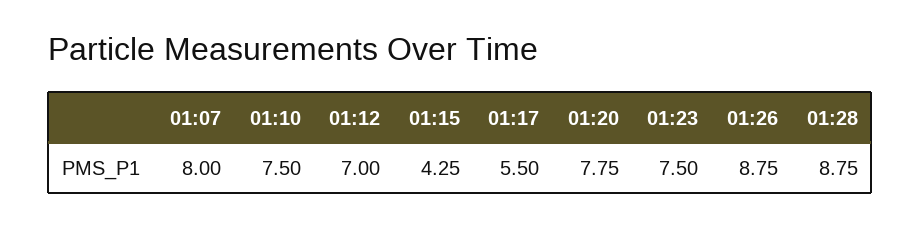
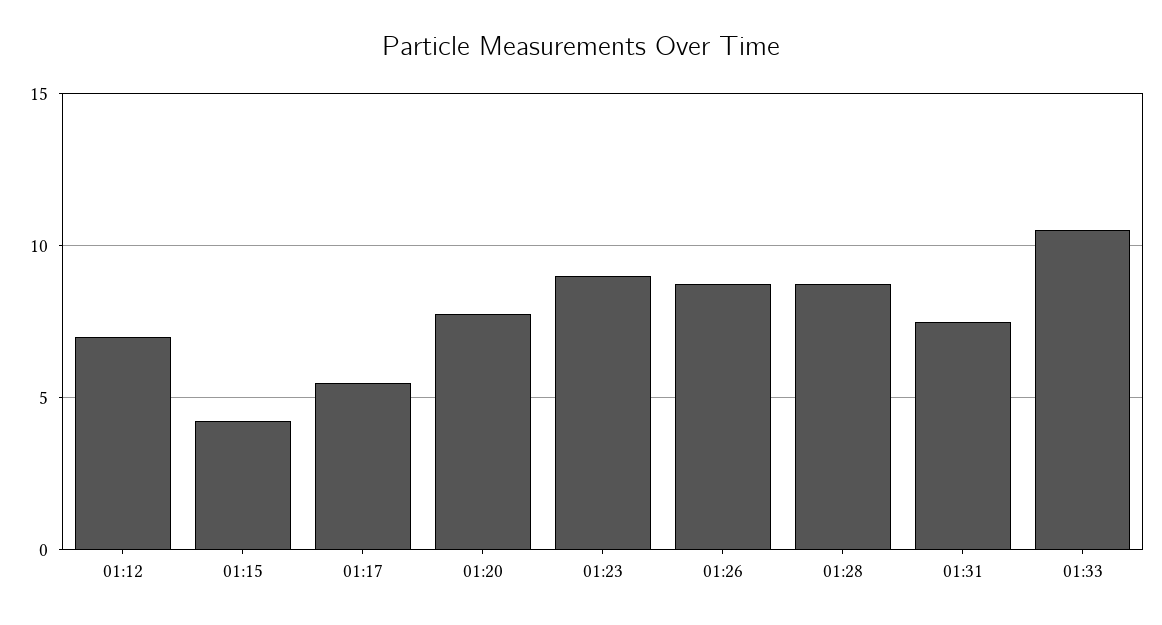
01:07: 8 -> none
01:10: 7.5 -> none
01:23: 7.5 -> 9
01:31: none -> 7.5
01:33: none -> 10.5

